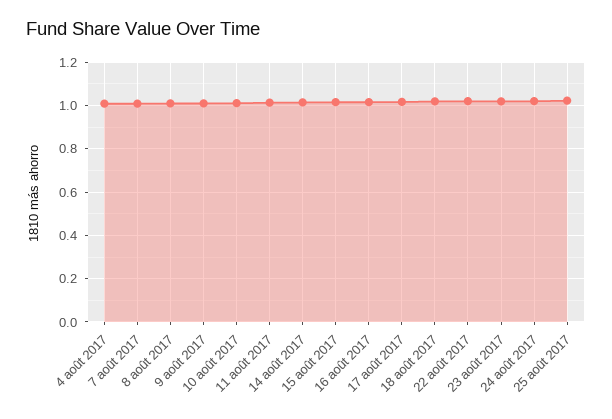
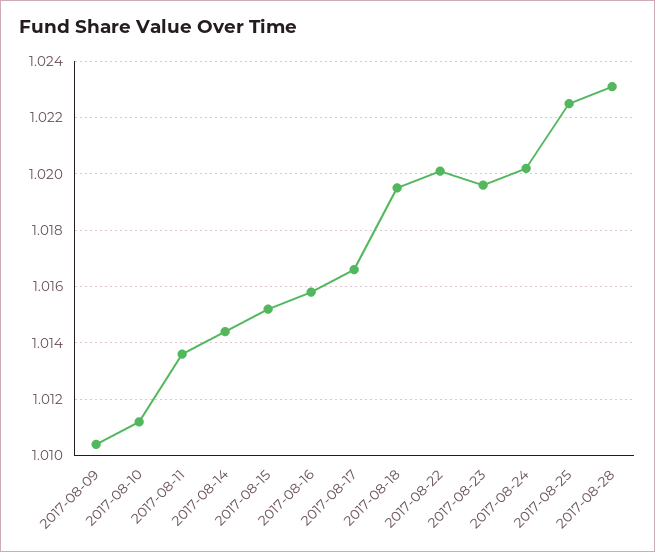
4 août 2017: 1 -> none
7 août 2017: 1 -> none
8 août 2017: 1 -> none
2017-08-28: none -> 1.023

